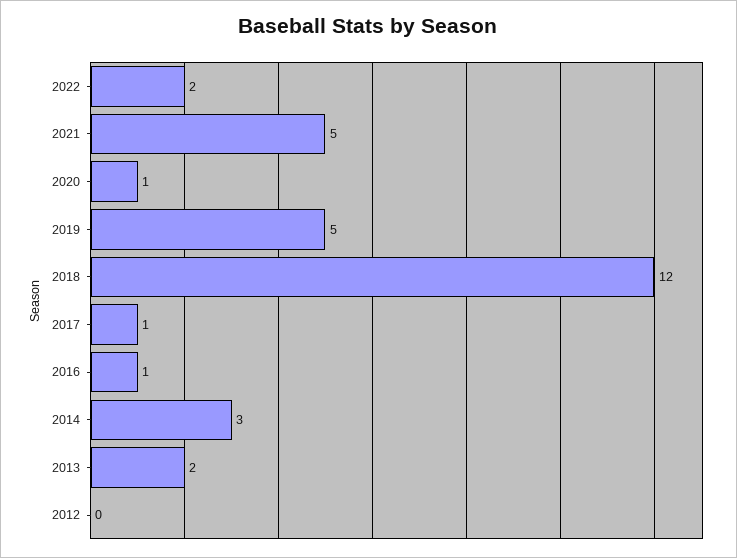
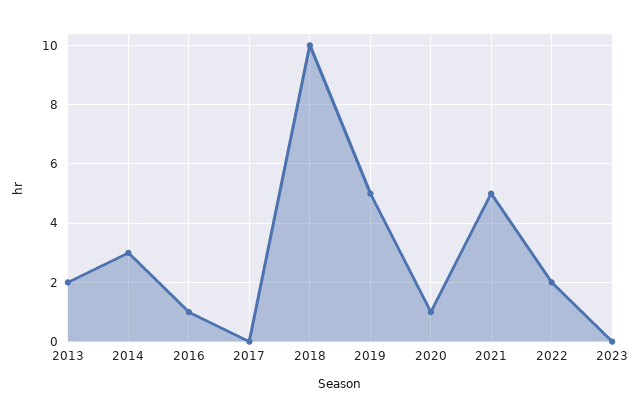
2018: 12 -> 10
2017: 1 -> 0
2012: 0 -> none
2023: none -> 0

